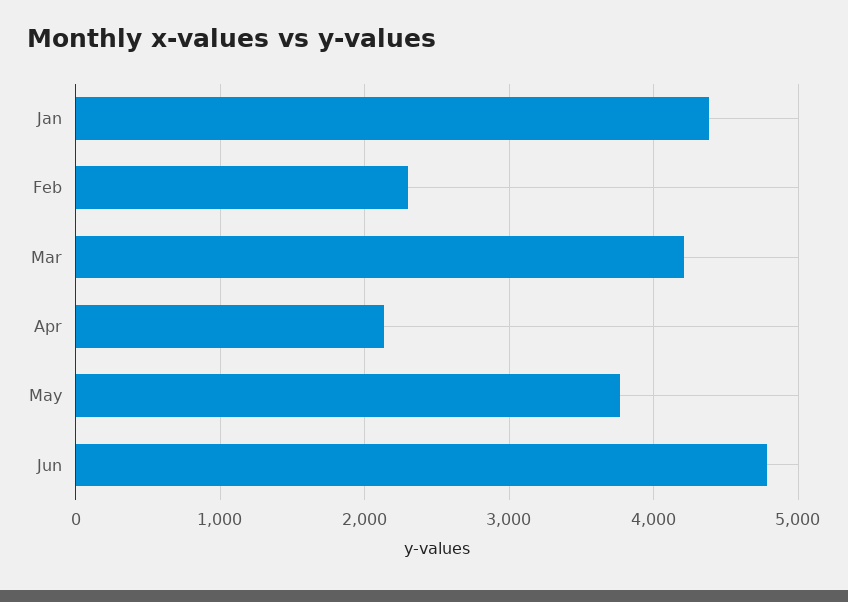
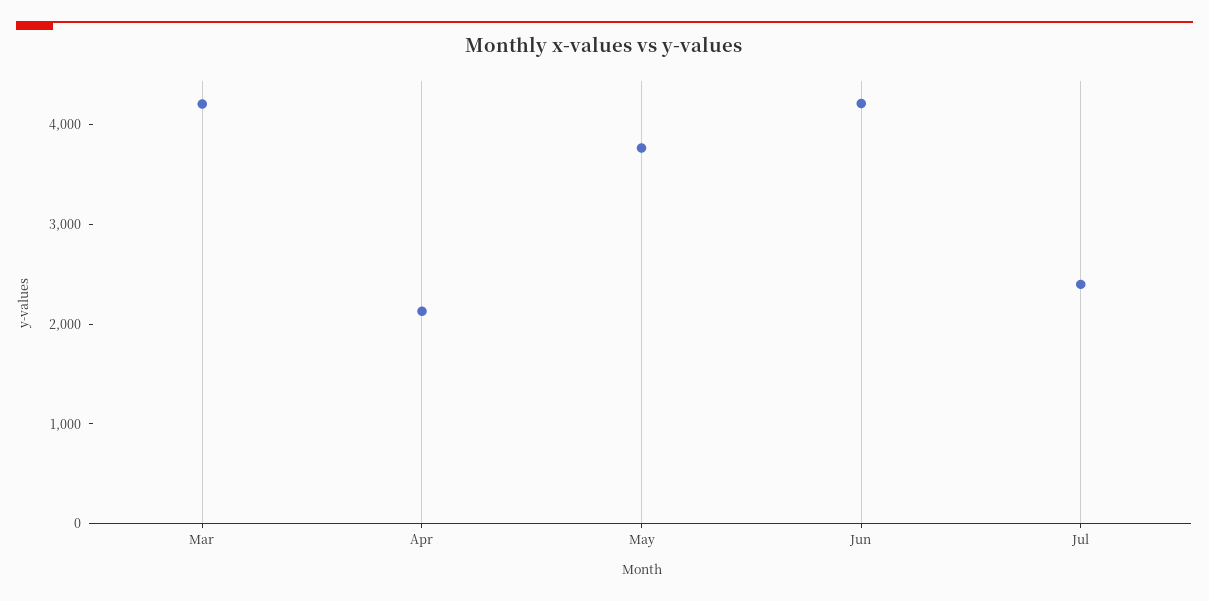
Jan: 4400 -> none
Feb: 2300 -> none
Jun: 4800 -> 4200
Jul: none -> 2400

